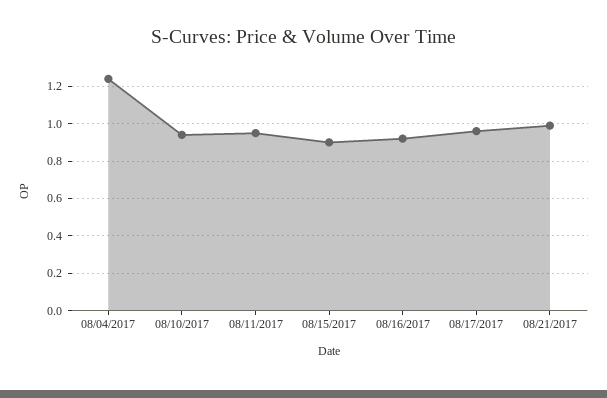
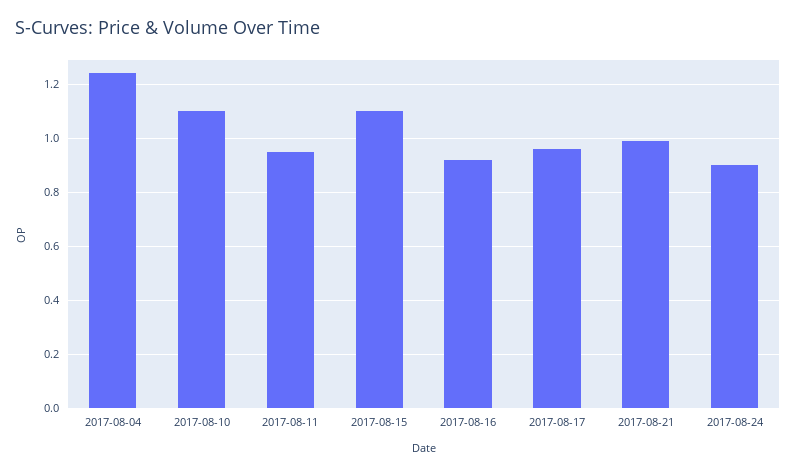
08/10/2017: 0.95 -> 1.1
08/15/2017: 0.9 -> 1.1
2017-08-24: none -> 0.9

